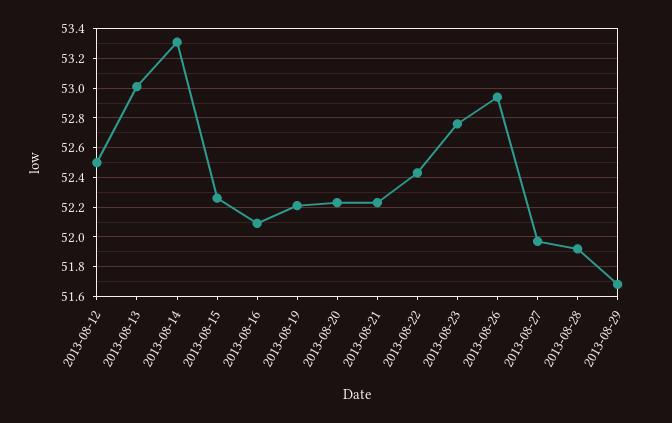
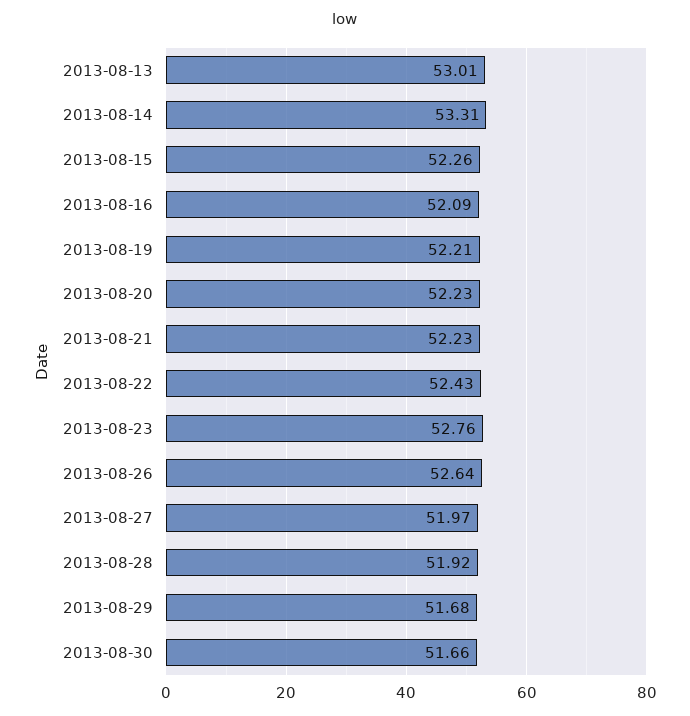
2013-08-12: 52.5 -> none
2013-08-26: 52.95 -> 52.64
2013-08-30: none -> 51.66

